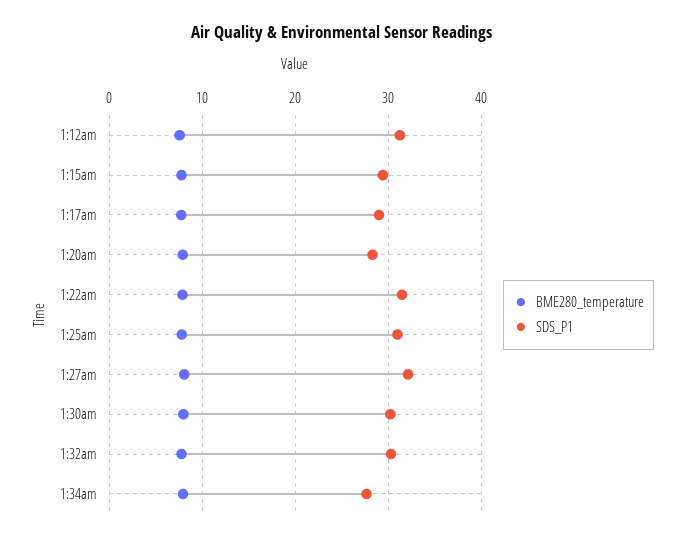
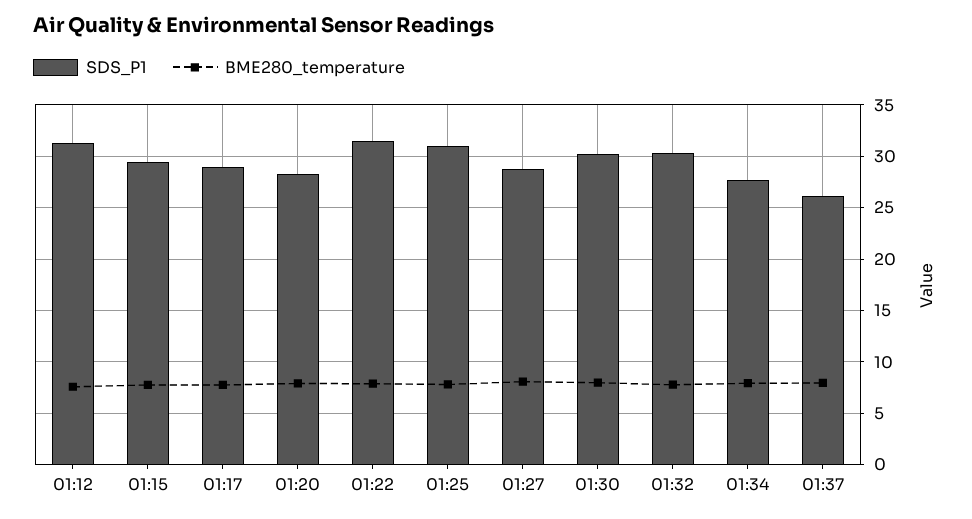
SDS_P1, 1:27am: 32 -> 29
SDS_P1, 01:37: none -> 26
BME280_temperature, 01:37: none -> 8

